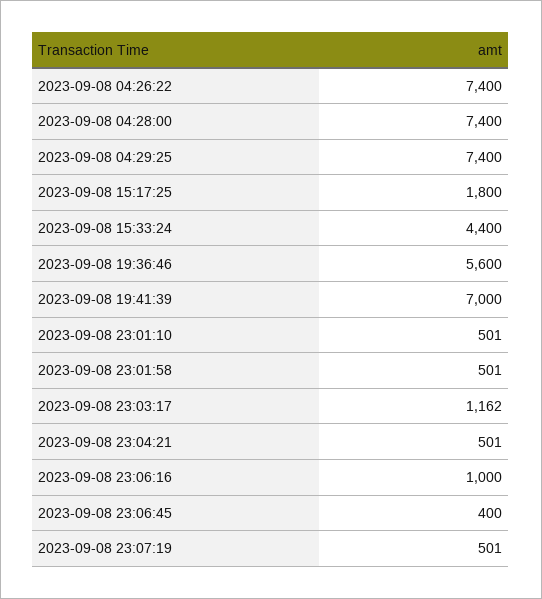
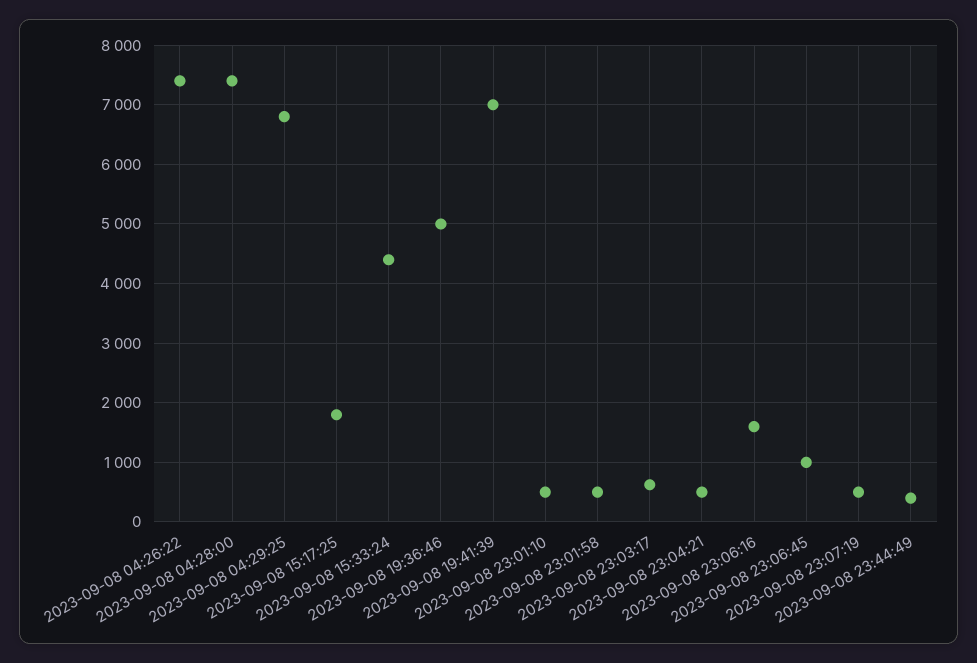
2023-09-08 04:29:25: 7400 -> 6800
2023-09-08 19:36:46: 5600 -> 5000
2023-09-08 23:03:17: 1162 -> 600
2023-09-08 23:06:16: 1000 -> 1600
2023-09-08 23:06:45: 400 -> 1000
2023-09-08 23:44:49: none -> 400

